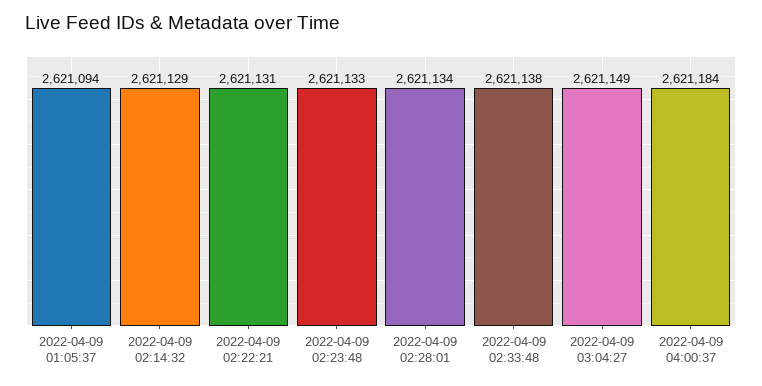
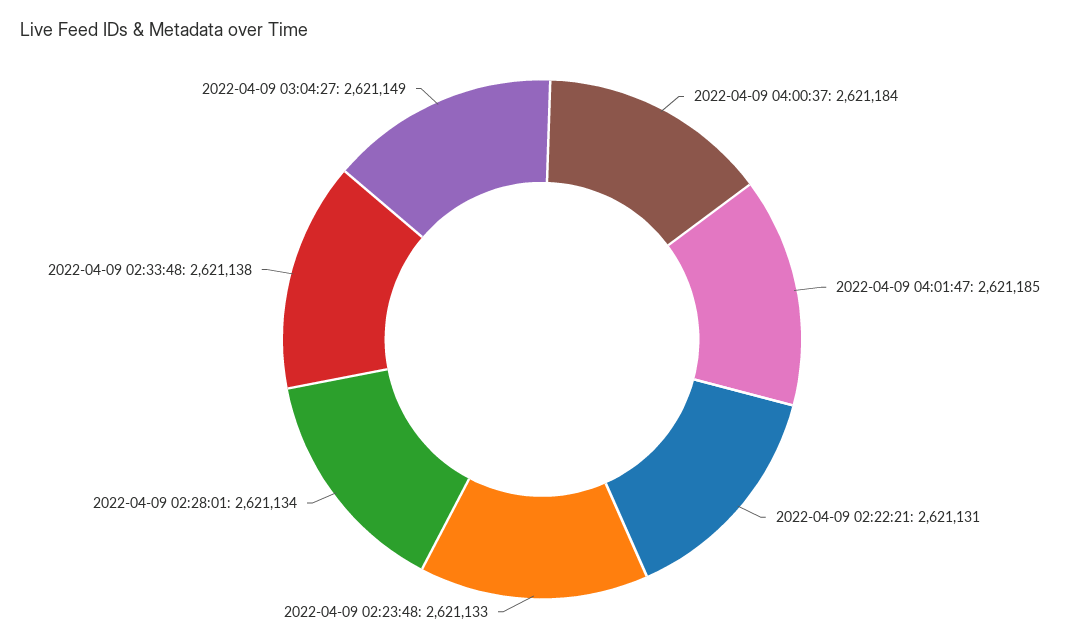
2022-04-09 01:05:37: 2621094 -> none
2022-04-09 02:14:32: 2621129 -> none
2022-04-09 04:01:47: none -> 2621185

